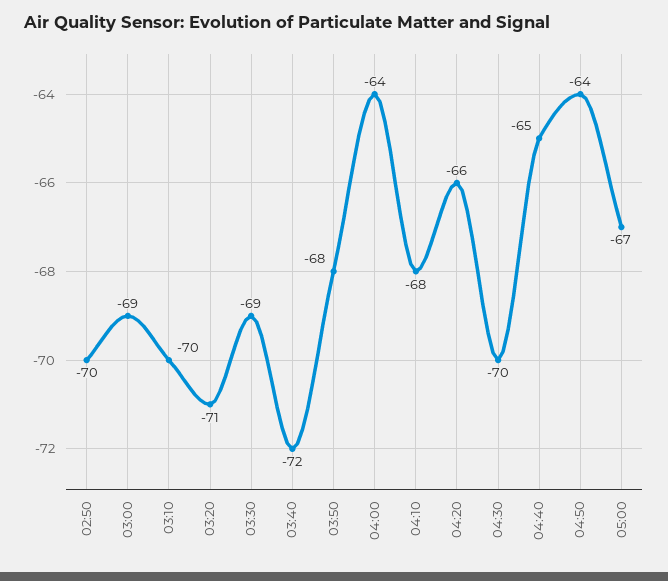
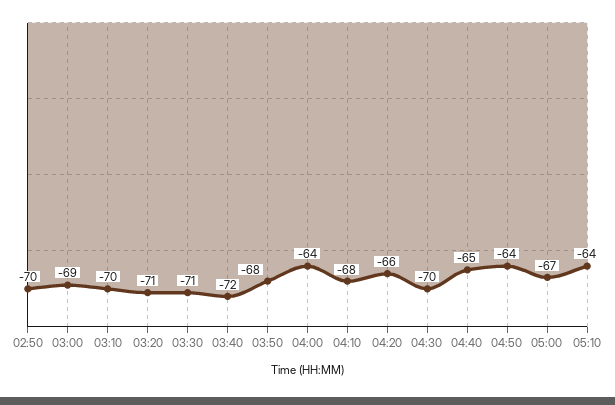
03:30: -69 -> -71
05:10: none -> -64

